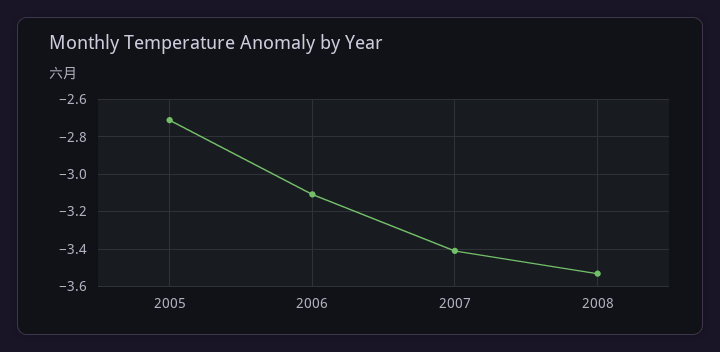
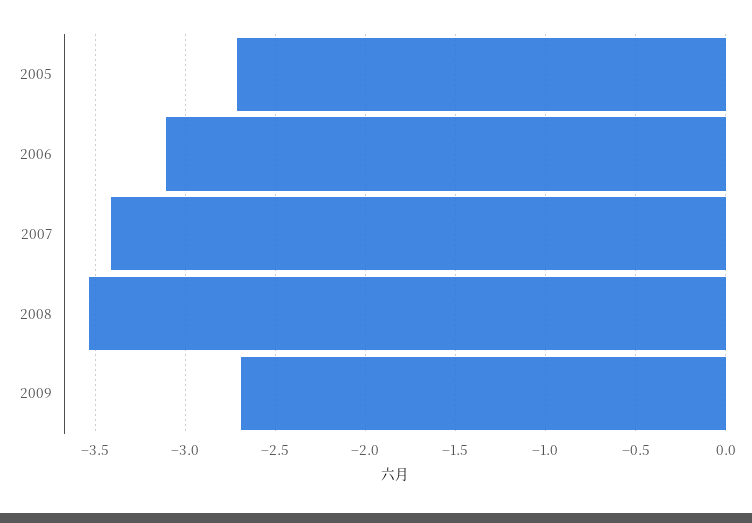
2009: none -> -2.7

